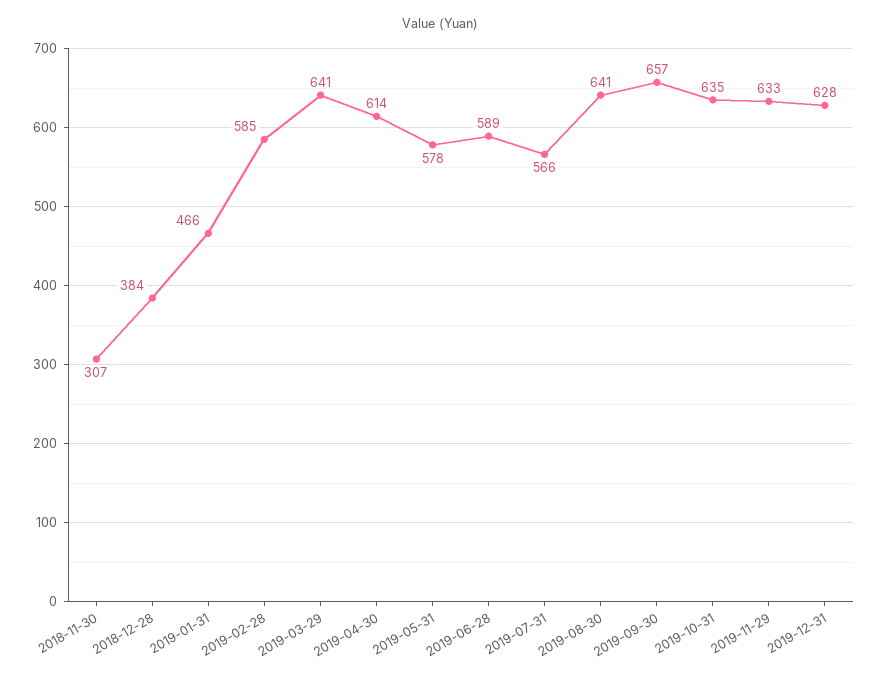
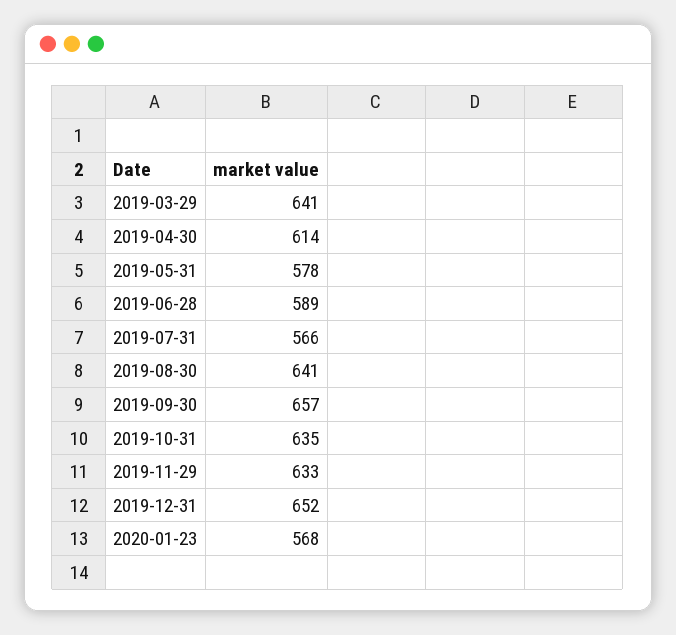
2018-11-30: 307 -> none
2018-12-28: 384 -> none
2019-01-31: 466 -> none
2019-02-28: 585 -> none
2019-12-31: 628 -> 652
2020-01-23: none -> 568

